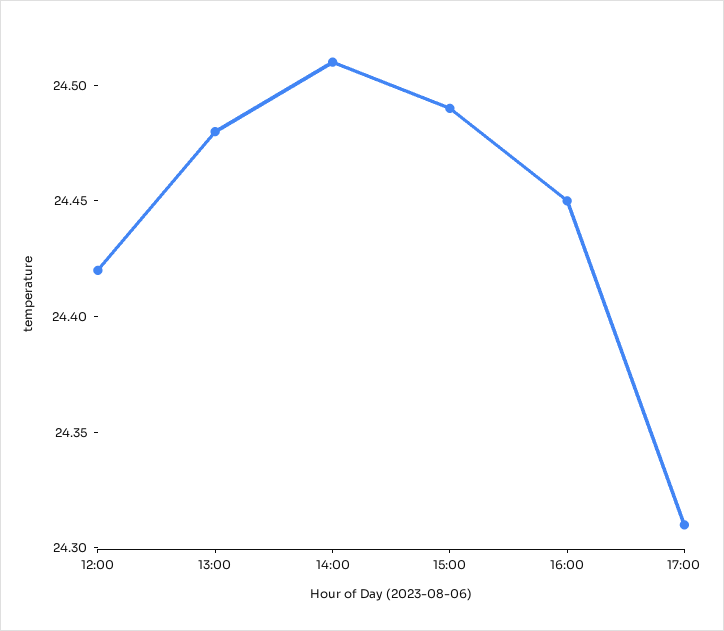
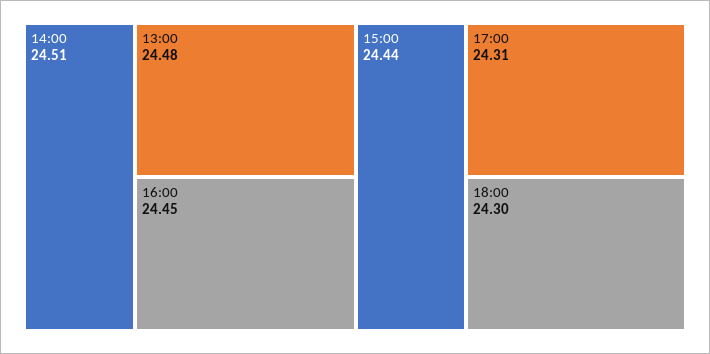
12:00: 24.42 -> none
15:00: 24.49 -> 24.44
18:00: none -> 24.3

